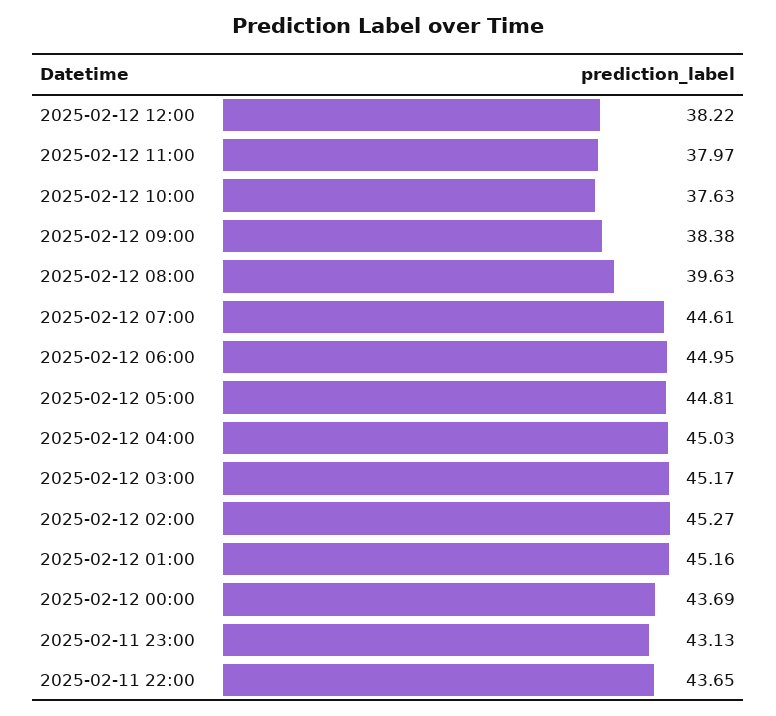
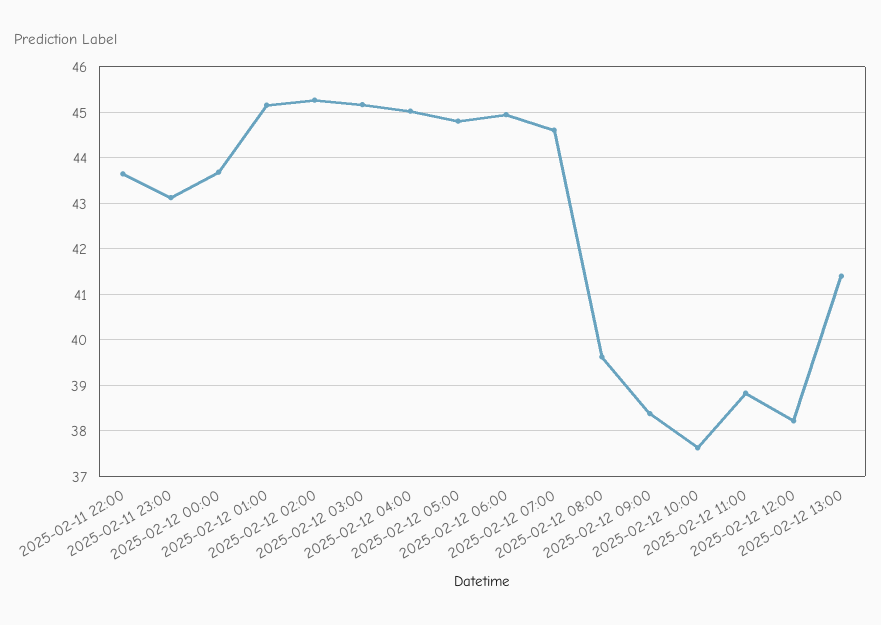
2025-02-12 11:00: 37.97 -> 38.8
2025-02-12 13:00: none -> 41.4

